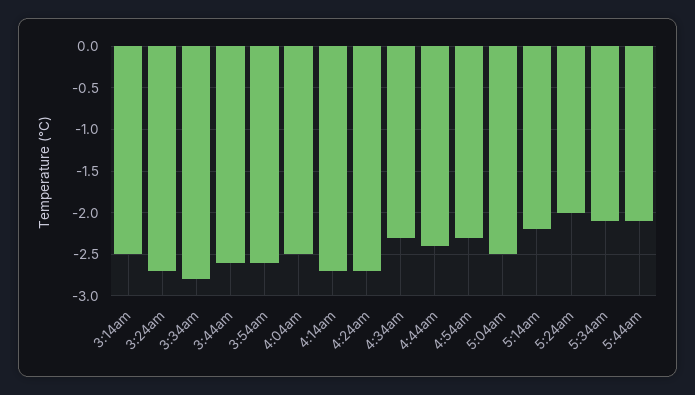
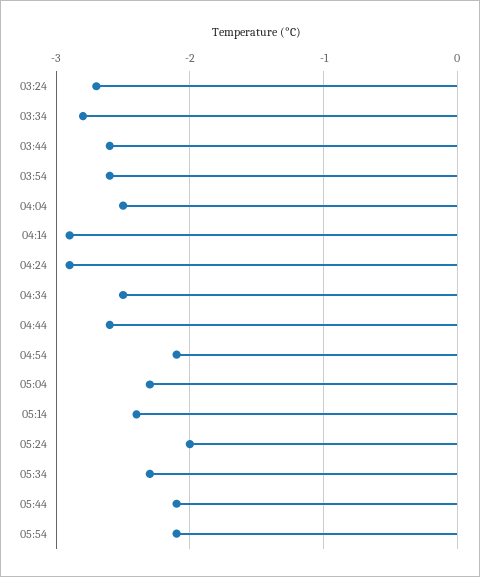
3:14am: -2.5 -> none
4:14am: -2.7 -> -2.9
4:24am: -2.7 -> -2.9
4:34am: -2.3 -> -2.5
4:44am: -2.4 -> -2.6
4:54am: -2.3 -> -2.1
5:04am: -2.5 -> -2.3
5:14am: -2.2 -> -2.4
5:34am: -2.1 -> -2.3
05:54: none -> -2.1

